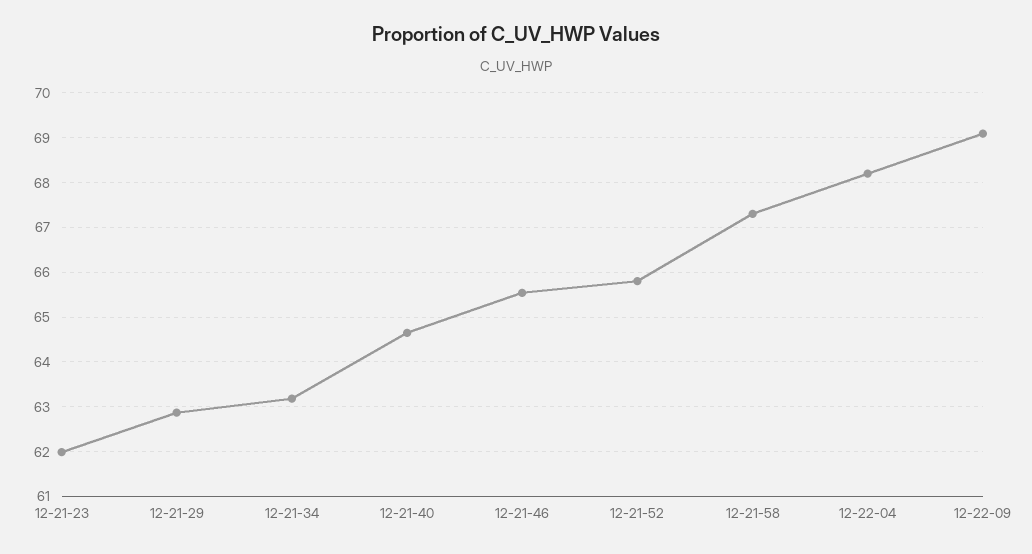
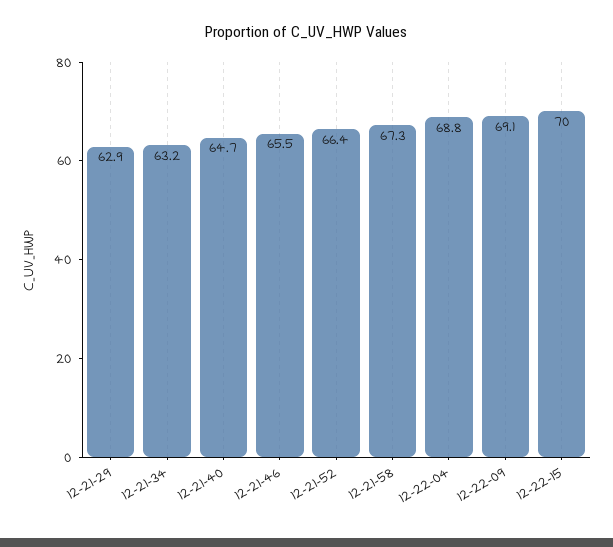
12-21-23: 62 -> none
12-21-52: 65.8 -> 66.4
12-22-04: 68.2 -> 68.8
12-22-15: none -> 70

